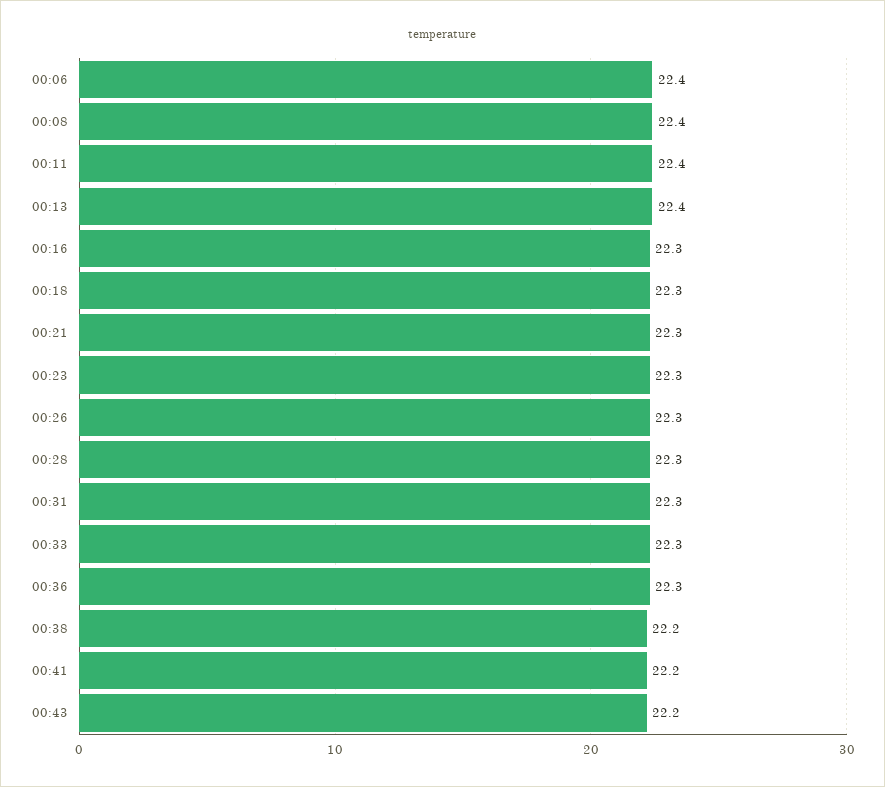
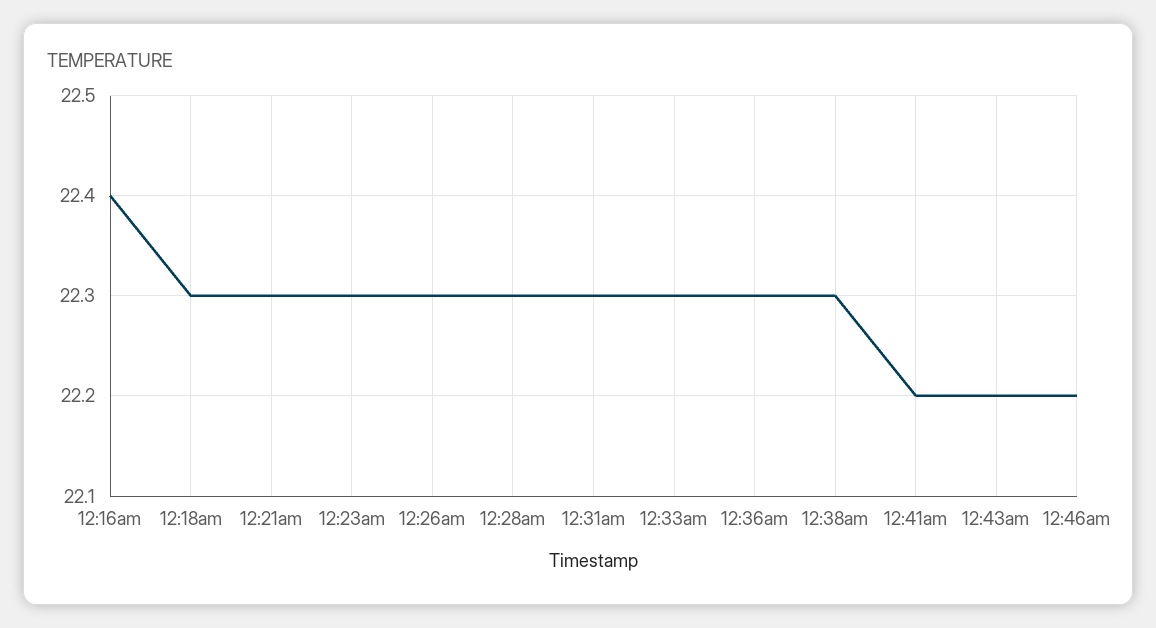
00:06: 22.4 -> none
00:08: 22.4 -> none
00:11: 22.4 -> none
00:13: 22.4 -> none
00:16: 22.3 -> 22.4
00:38: 22.2 -> 22.3
12:46am: none -> 22.2

